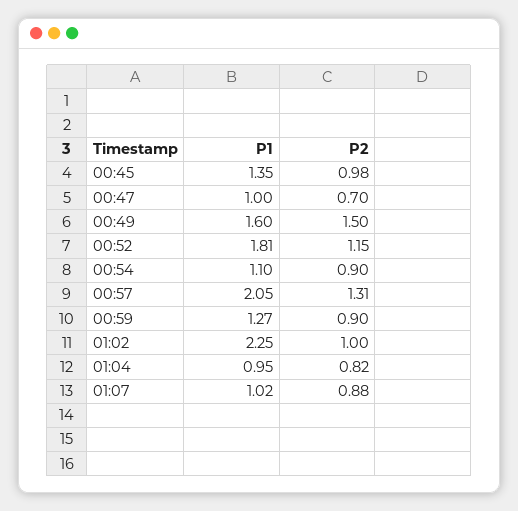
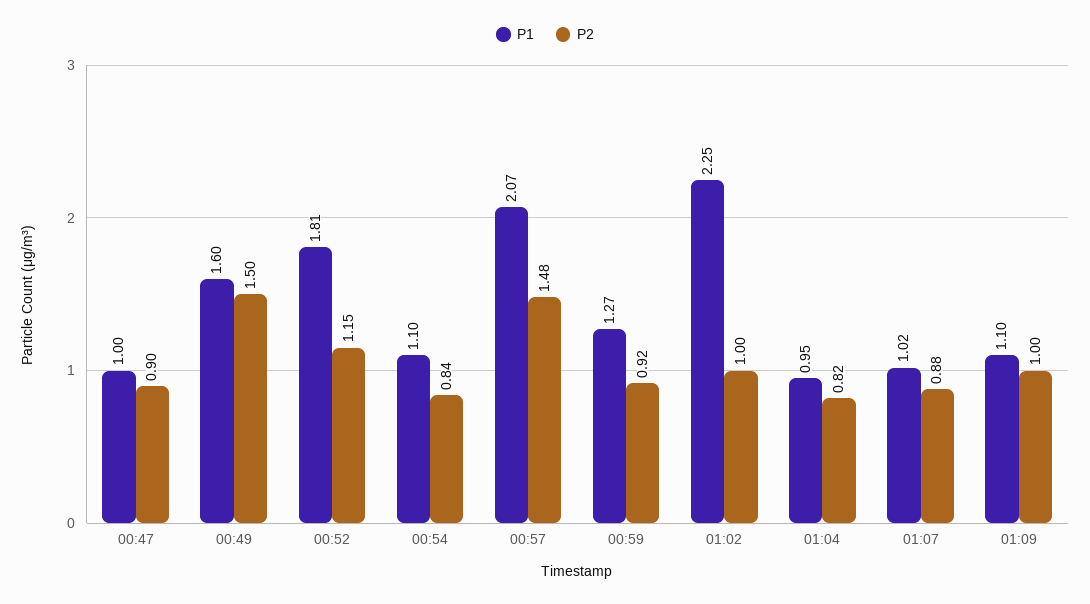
P1, 00:45: 1.35 -> none
P2, 00:45: 0.98 -> none
P2, 00:47: 0.7 -> 0.9
P2, 00:54: 0.9 -> 0.84
P1, 00:57: 2.05 -> 2.07
P2, 00:57: 1.31 -> 1.48
P2, 00:59: 0.9 -> 0.92
P1, 01:09: none -> 1.1
P2, 01:09: none -> 1

